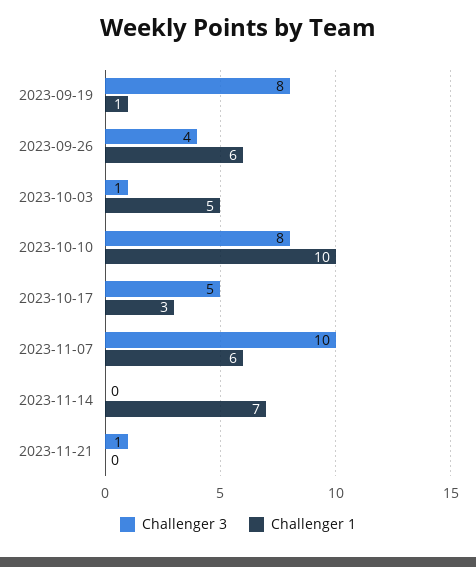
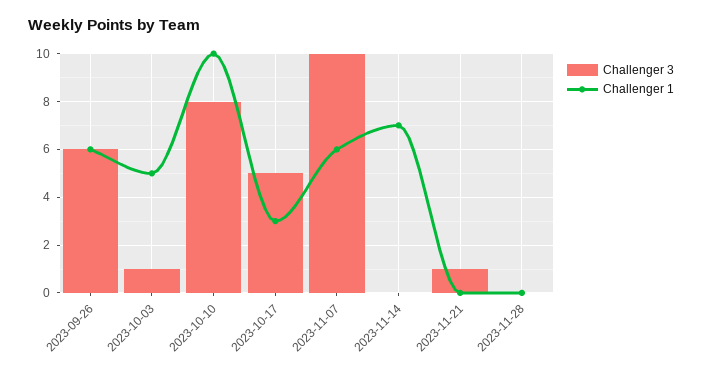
Challenger 3, 2023-09-19: 8 -> none
Challenger 1, 2023-09-19: 1 -> none
Challenger 3, 2023-09-26: 4 -> 6
Challenger 3, 2023-11-28: none -> 0
Challenger 1, 2023-11-28: none -> 0

